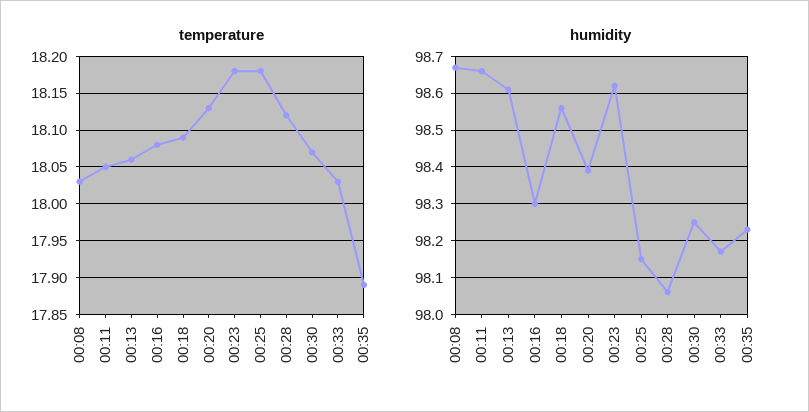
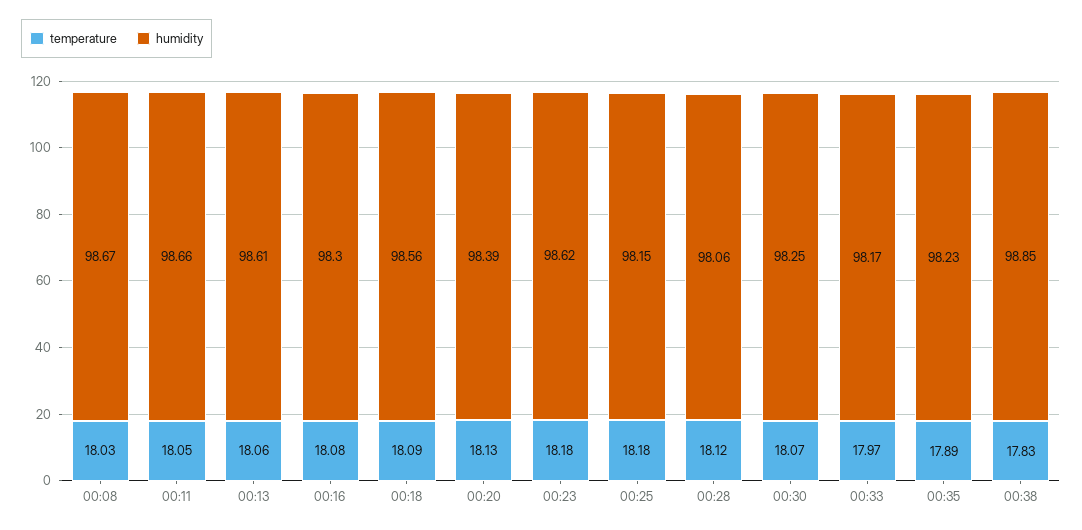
temperature, 00:33: 18.03 -> 17.97
temperature, 00:38: none -> 17.83
humidity, 00:38: none -> 98.85

